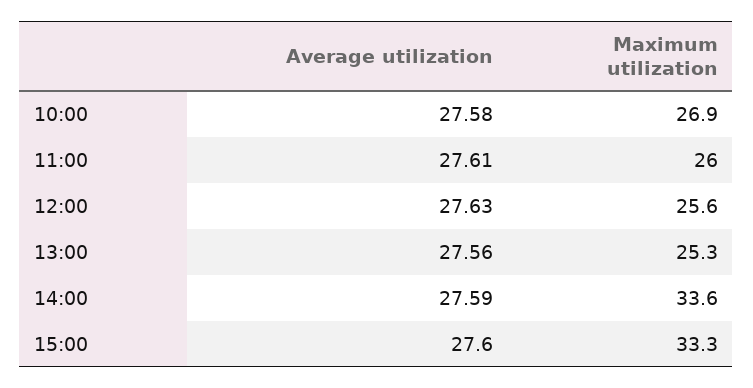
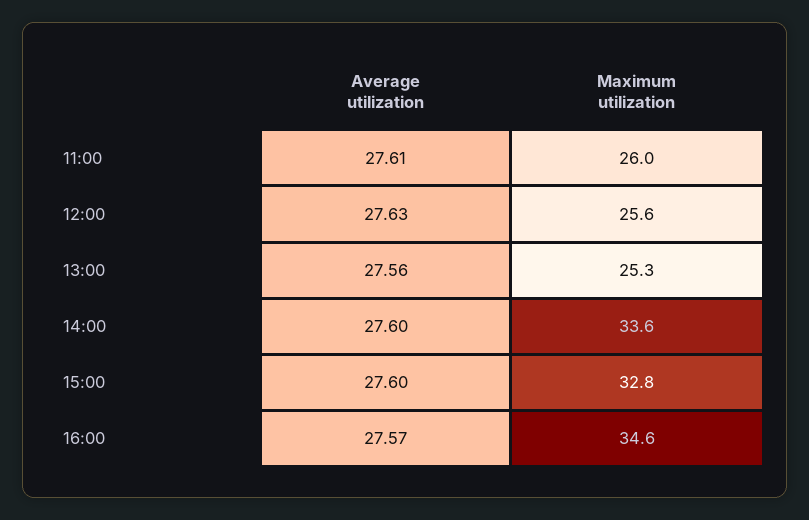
Average utilization, 10:00: 27.58 -> none
Maximum utilization, 10:00: 26.9 -> none
Average utilization, 14:00: 27.59 -> 27.6
Maximum utilization, 15:00: 33.3 -> 32.8
Average utilization, 16:00: none -> 27.57
Maximum utilization, 16:00: none -> 34.6

